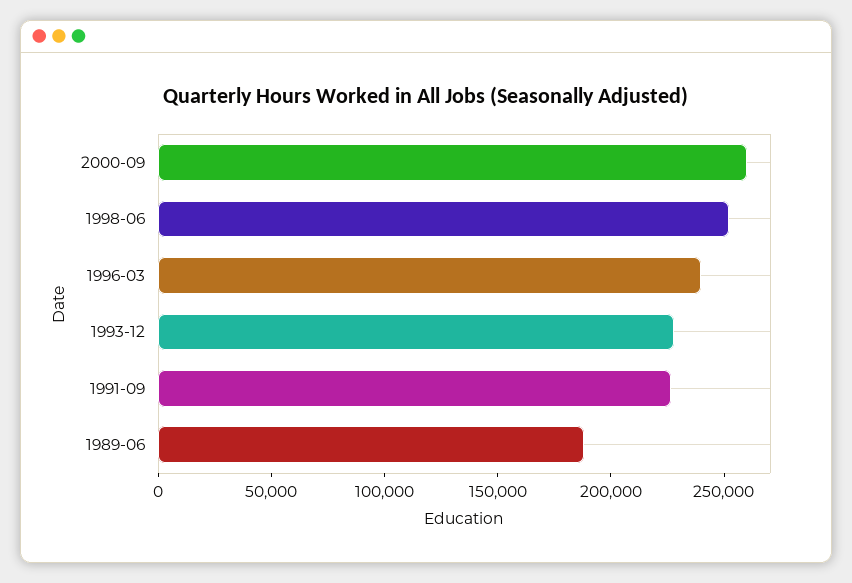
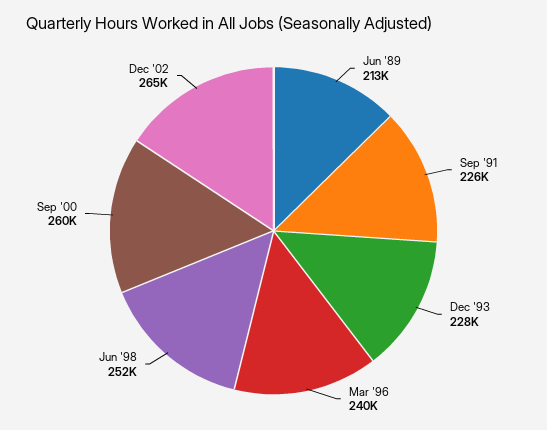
1989-06: 190000 -> 213000
Dec '02: none -> 265000

